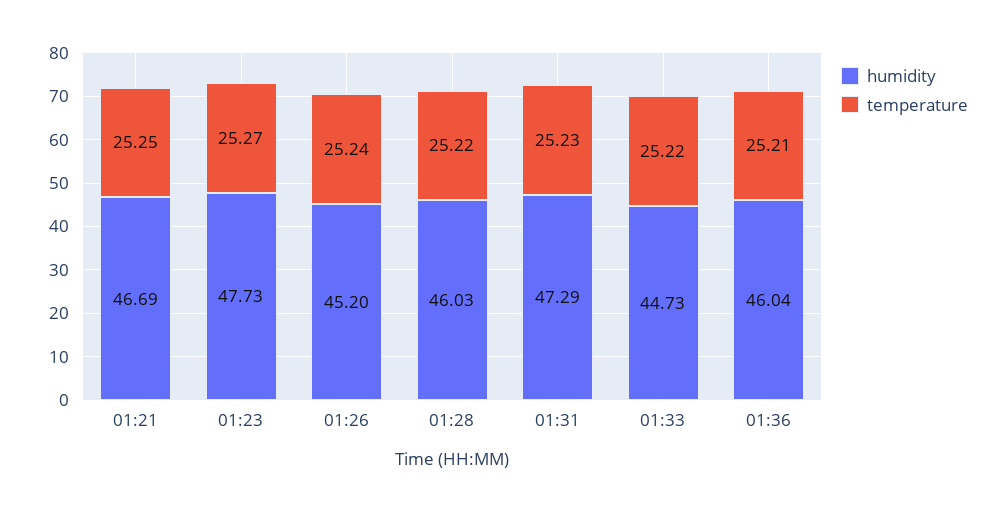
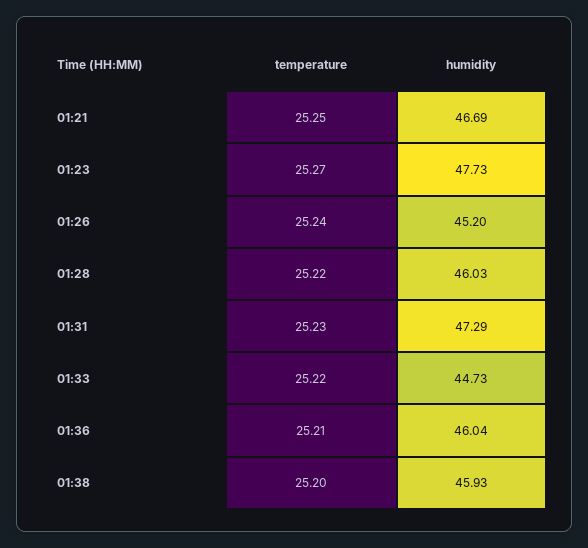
temperature, 01:38: none -> 25.2
humidity, 01:38: none -> 45.93

